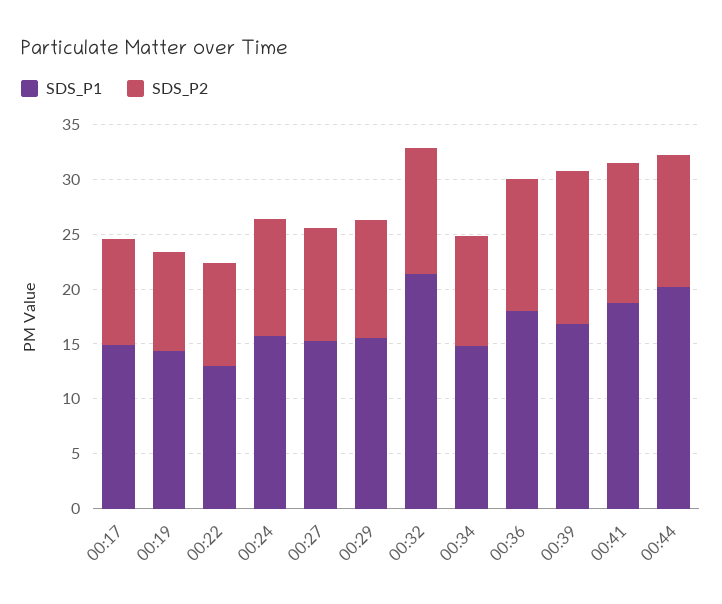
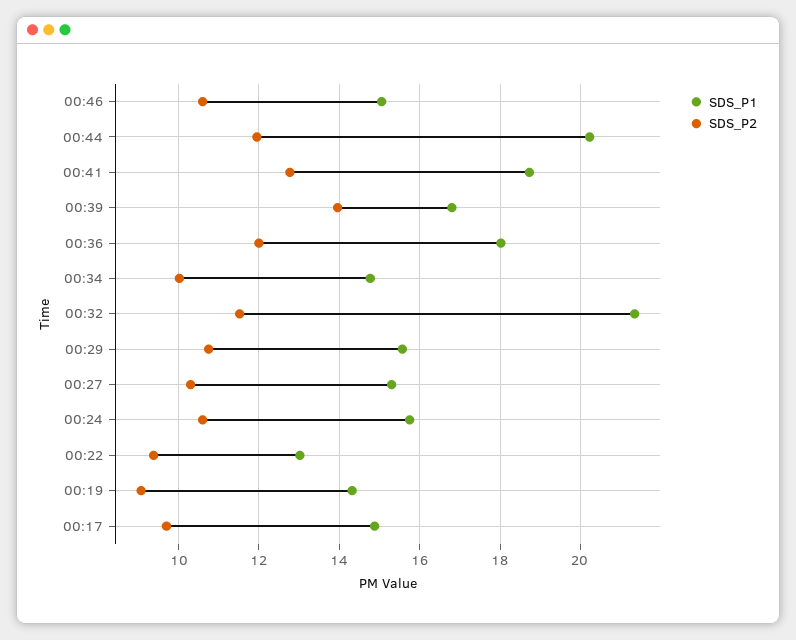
SDS_P1, 00:46: none -> 15
SDS_P2, 00:46: none -> 10.6

